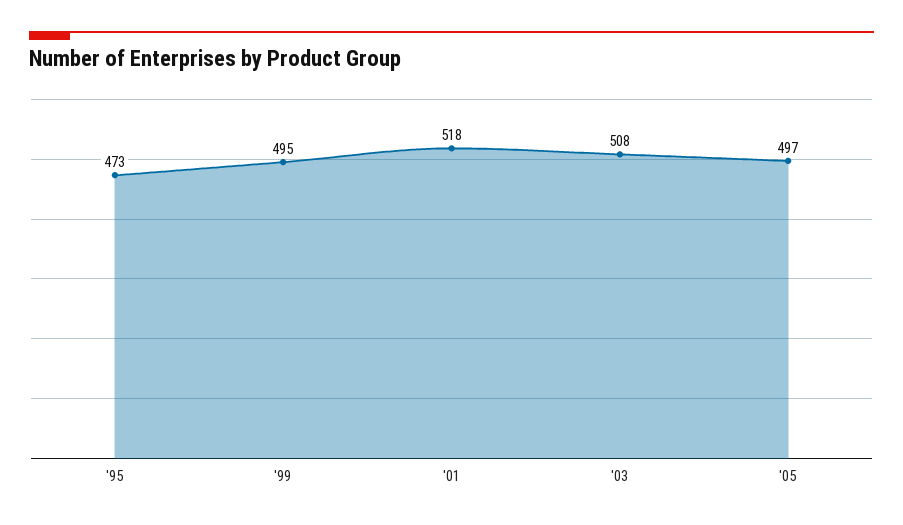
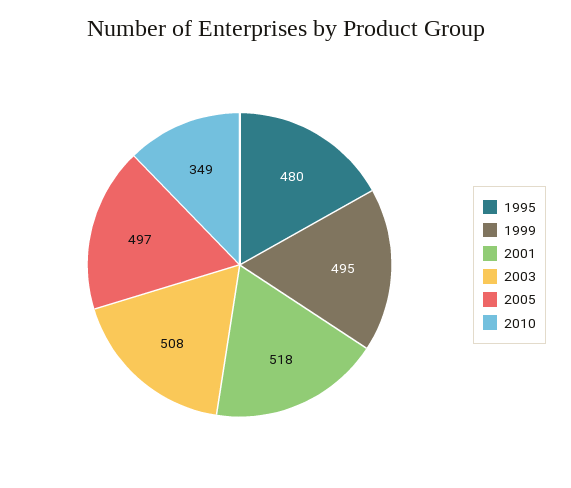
'95: 473 -> 480
2010: none -> 349

